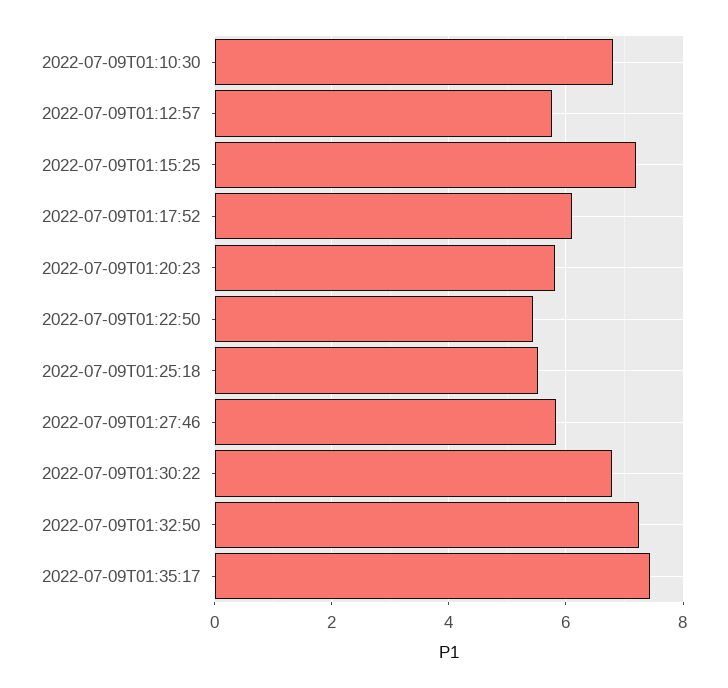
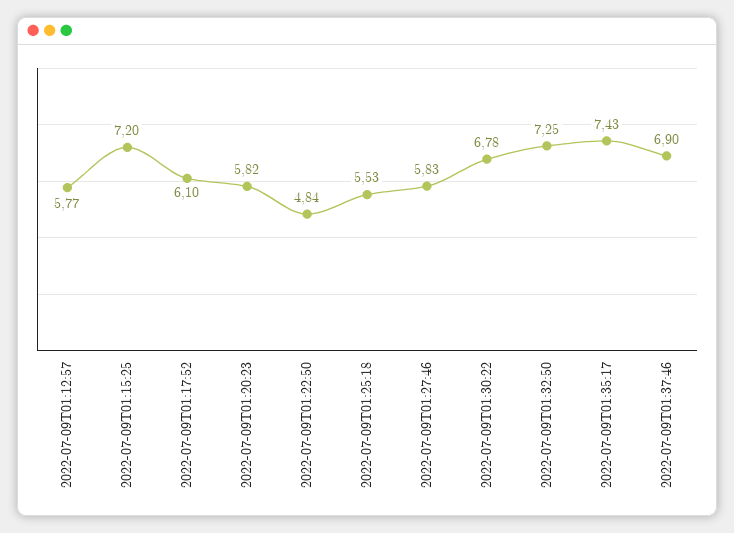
2022-07-09T01:10:30: 6.8 -> none
2022-07-09T01:22:50: 5.4 -> 4.84
2022-07-09T01:37:46: none -> 6.9

